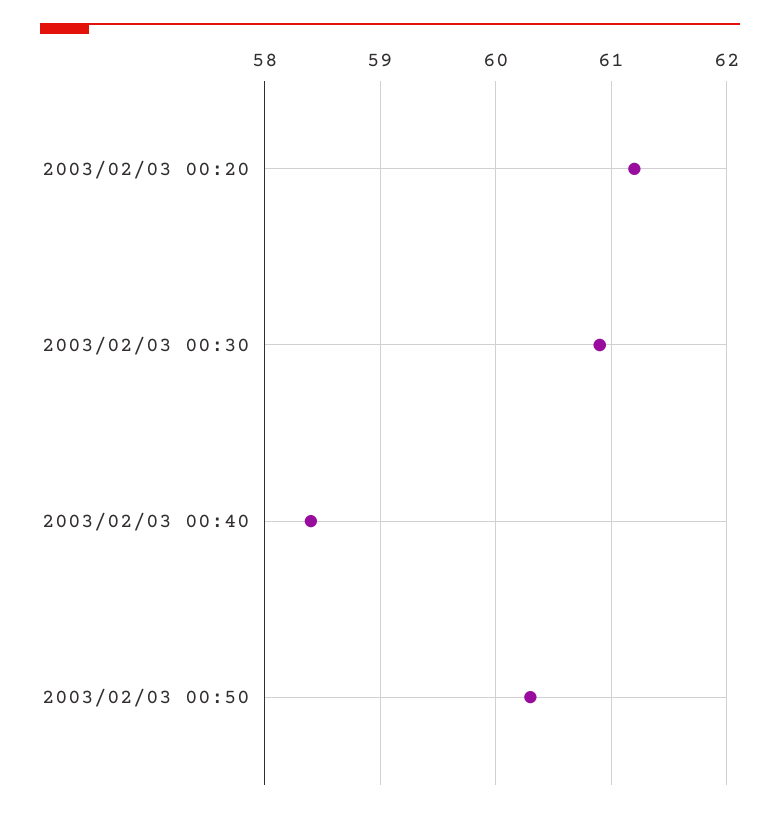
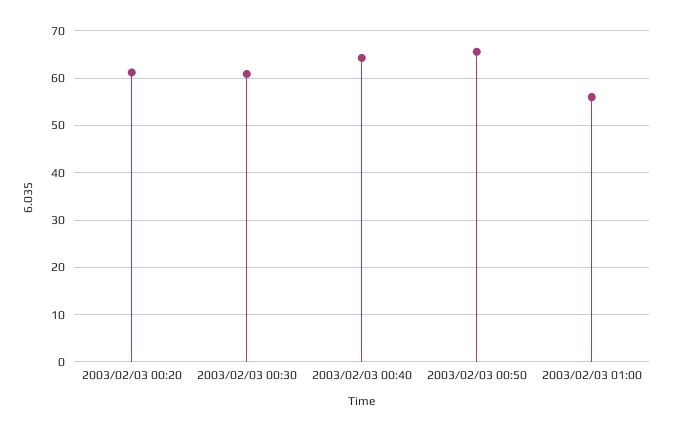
2003/02/03 00:40: 58.4 -> 64
2003/02/03 00:50: 60.3 -> 66
2003/02/03 01:00: none -> 56

